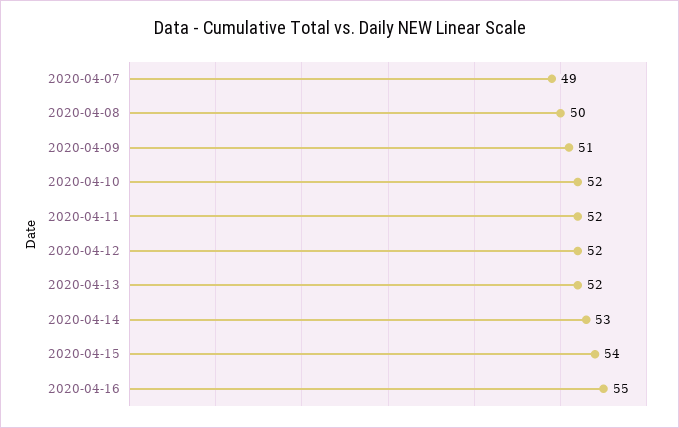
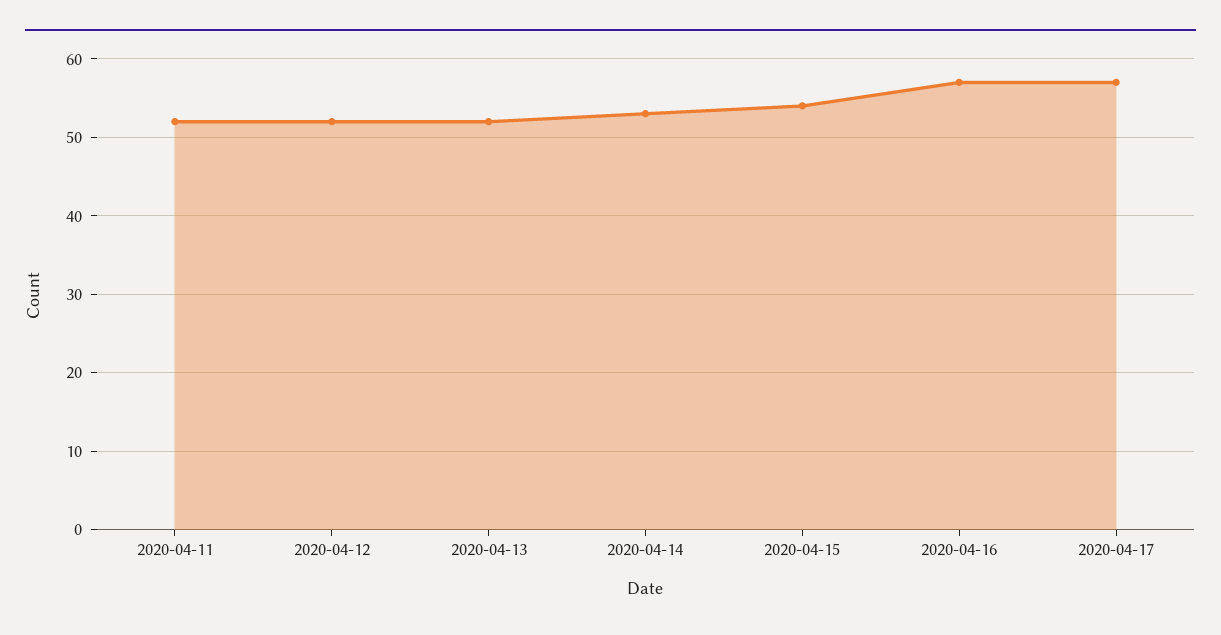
2020-04-07: 49 -> none
2020-04-08: 50 -> none
2020-04-09: 51 -> none
2020-04-10: 52 -> none
2020-04-16: 55 -> 57
2020-04-17: none -> 57

